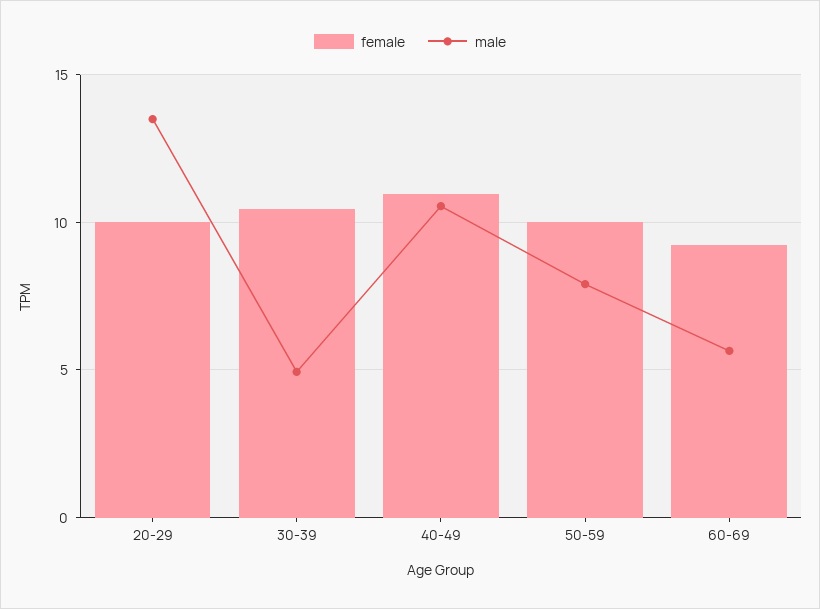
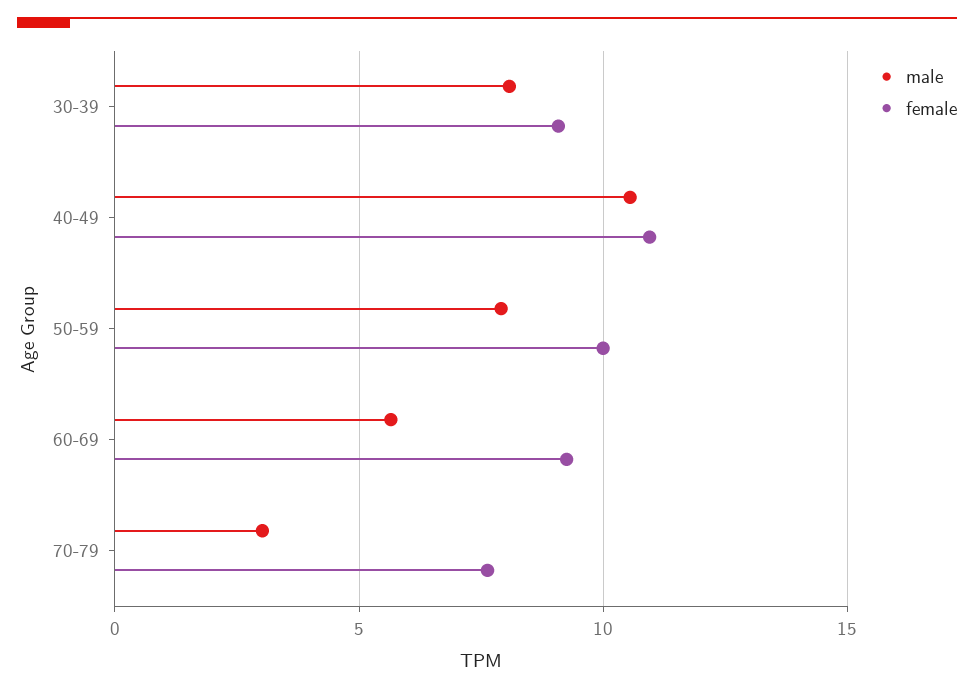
female, 20-29: 10 -> none
male, 20-29: 13.5 -> none
female, 30-39: 10.5 -> 9
male, 30-39: 5 -> 8
male, 70-79: none -> 3
female, 70-79: none -> 7.5

